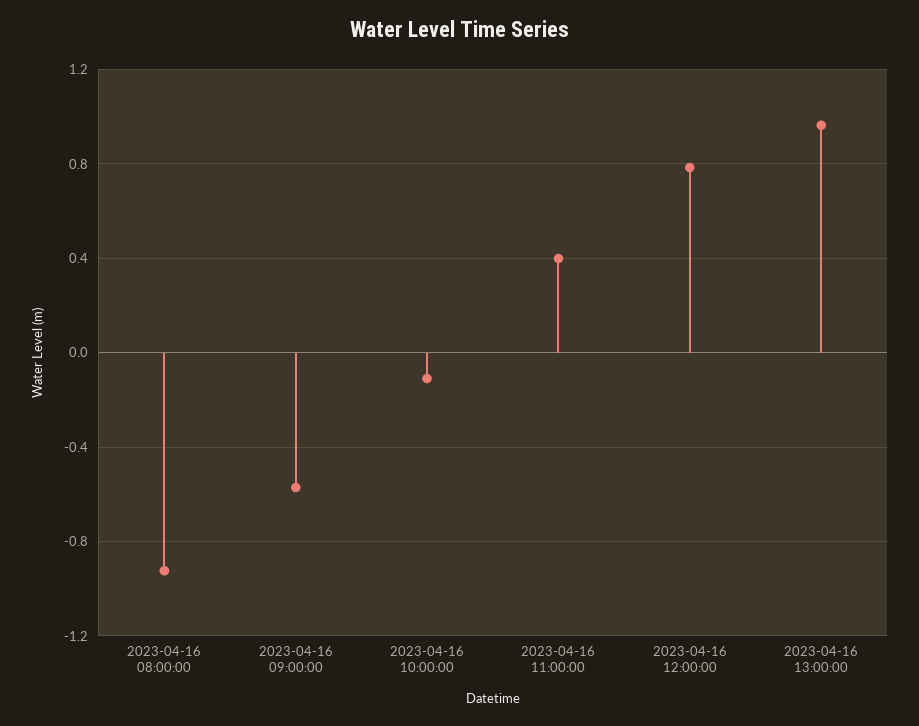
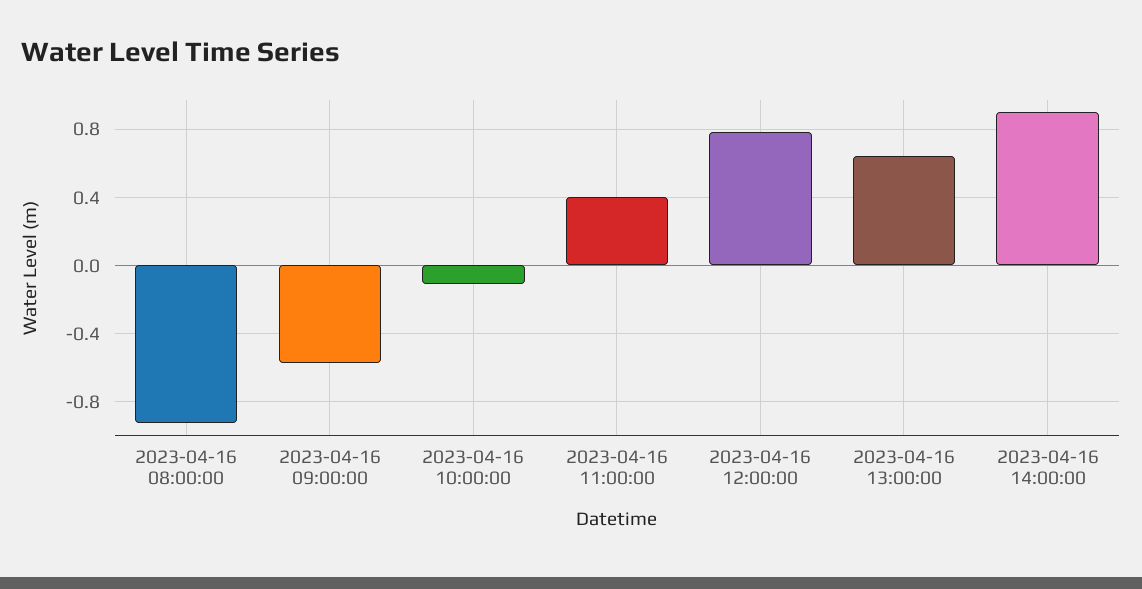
2023-04-16 13:00:00: 0.95 -> 0.65
2023-04-16 14:00:00: none -> 0.9

